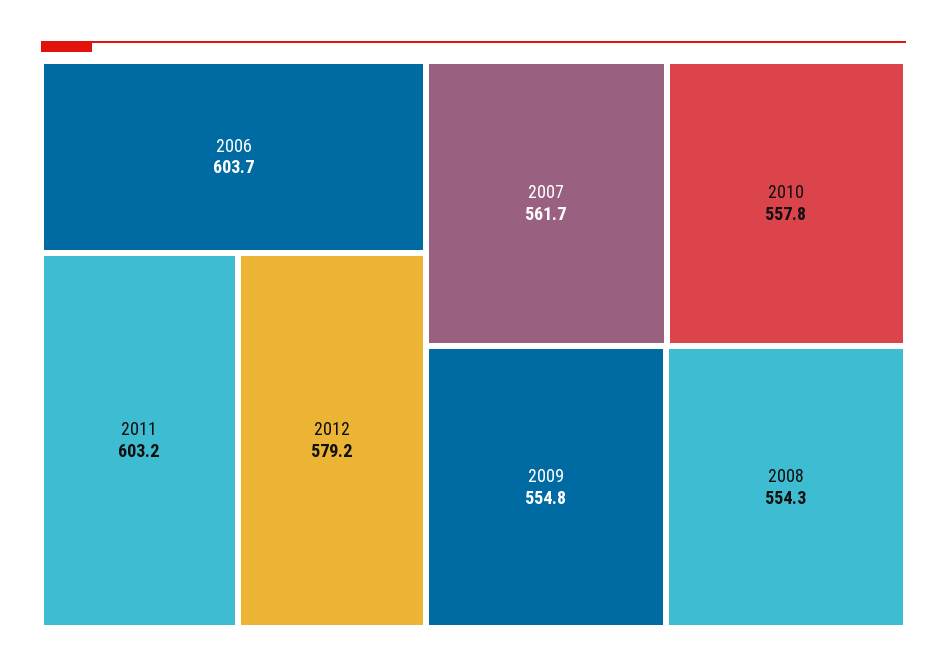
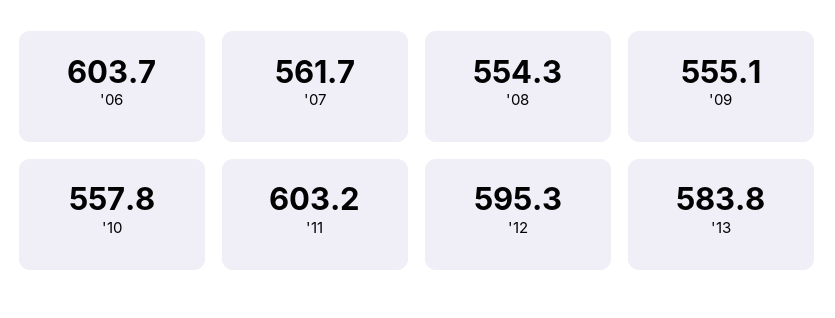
2012: 579.2 -> 595.3
2009: 554.8 -> 555.1
'13: none -> 583.8

